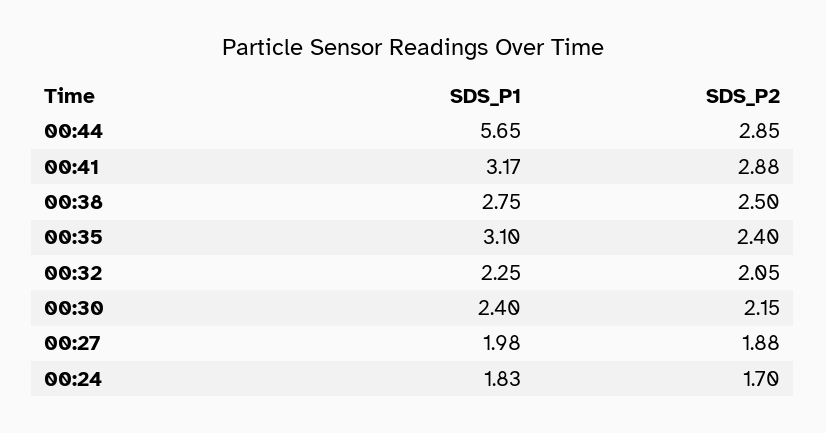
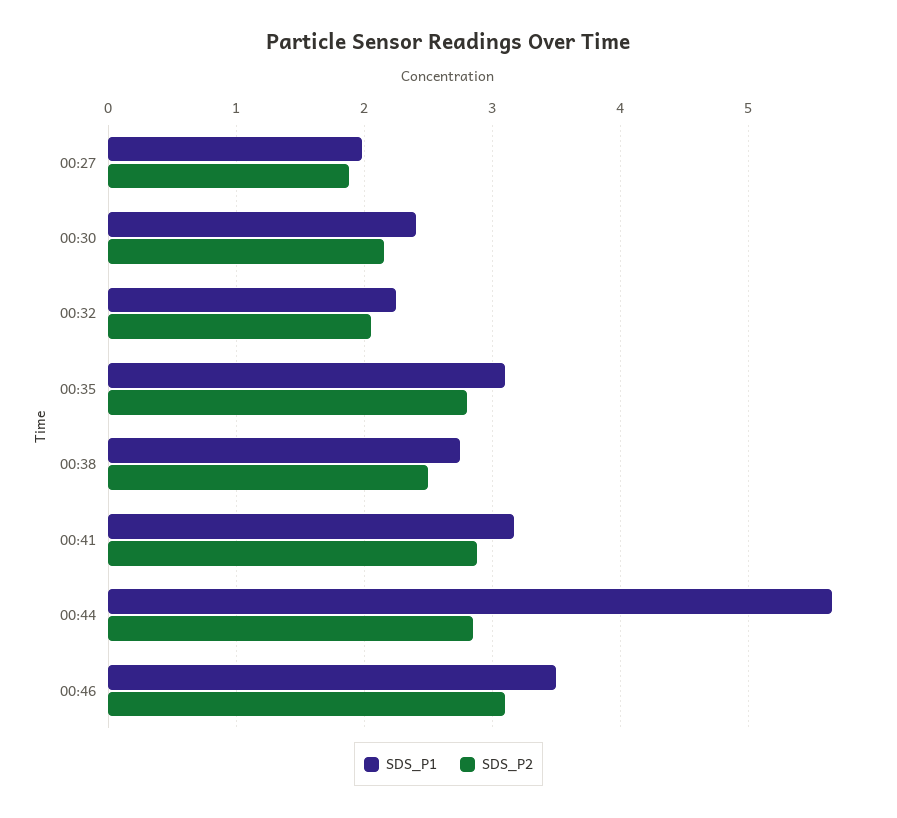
SDS_P2, 00:35: 2.4 -> 2.8
SDS_P1, 00:24: 1.83 -> none
SDS_P2, 00:24: 1.7 -> none
SDS_P1, 00:46: none -> 3.5
SDS_P2, 00:46: none -> 3.1

